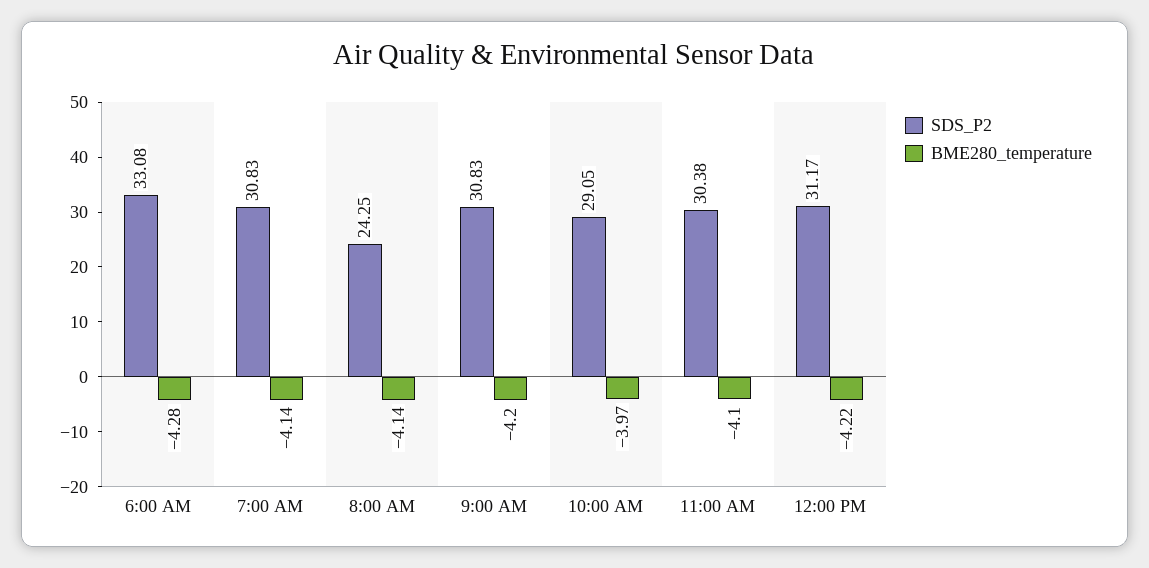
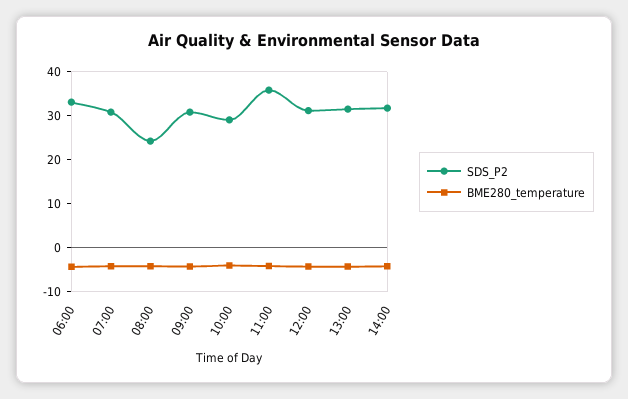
SDS_P2, 11:00 AM: 30.38 -> 36
SDS_P2, 13:00: none -> 32
BME280_temperature, 13:00: none -> -4
SDS_P2, 14:00: none -> 32
BME280_temperature, 14:00: none -> -4

